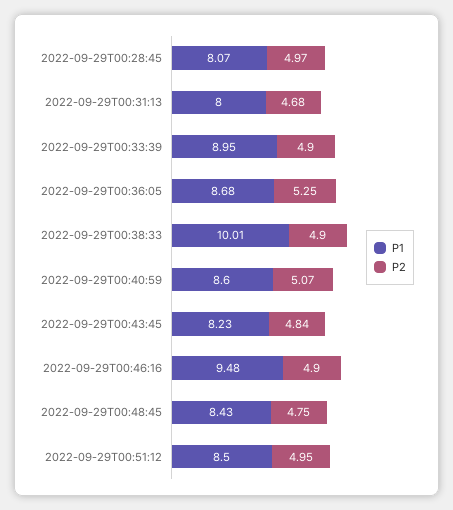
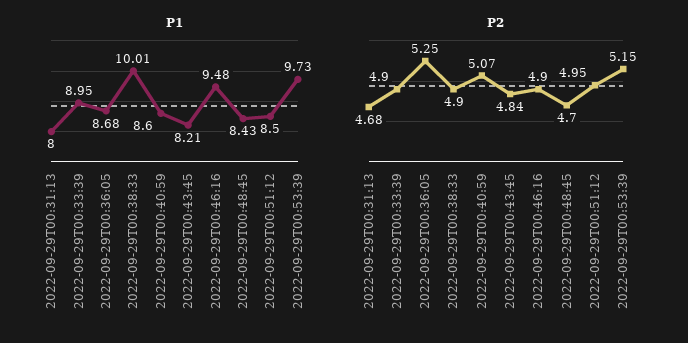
P1, 2022-09-29T00:28:45: 8.07 -> none
P2, 2022-09-29T00:28:45: 4.97 -> none
P1, 2022-09-29T00:43:45: 8.23 -> 8.21
P2, 2022-09-29T00:48:45: 4.75 -> 4.7
P1, 2022-09-29T00:53:39: none -> 9.73
P2, 2022-09-29T00:53:39: none -> 5.15

